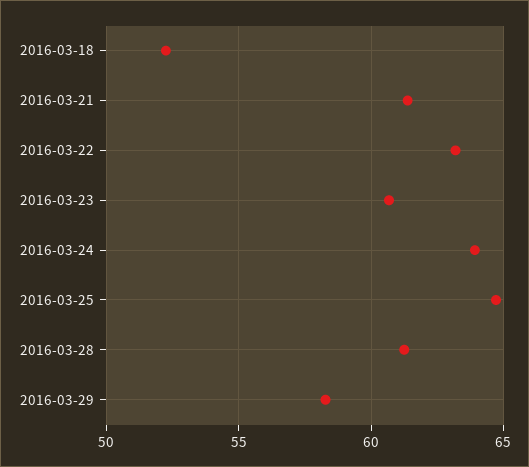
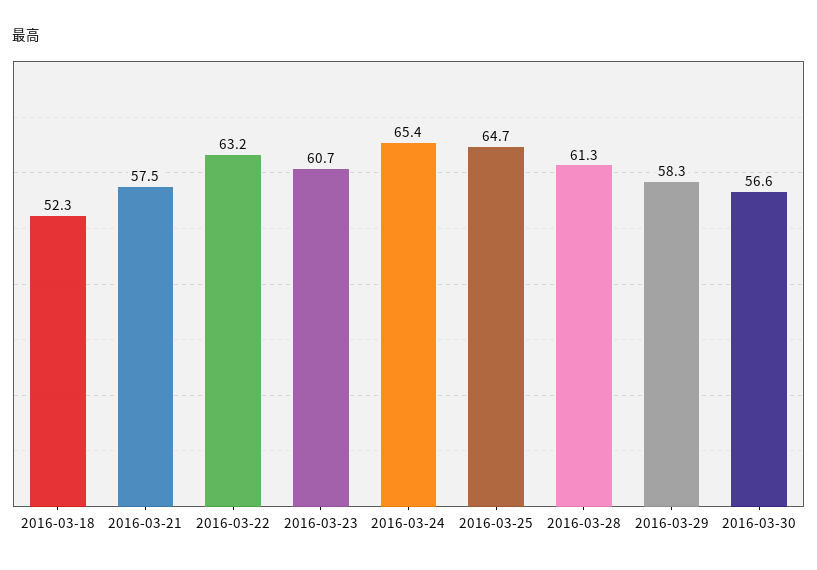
2016-03-21: 61.5 -> 57.5
2016-03-24: 64 -> 65.4
2016-03-30: none -> 56.6

